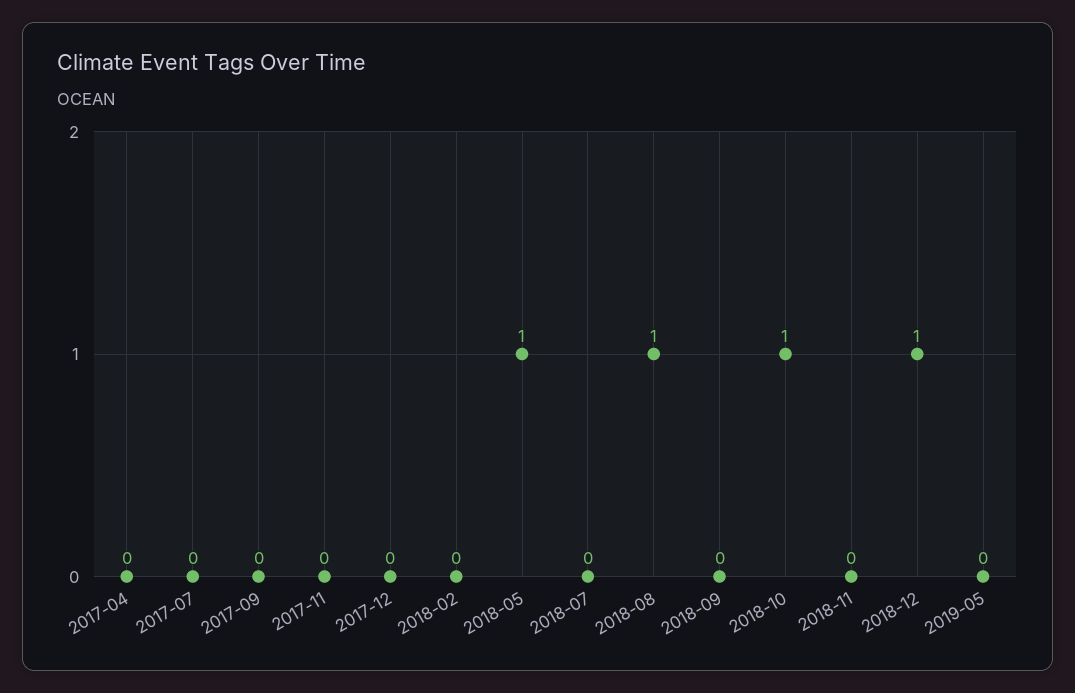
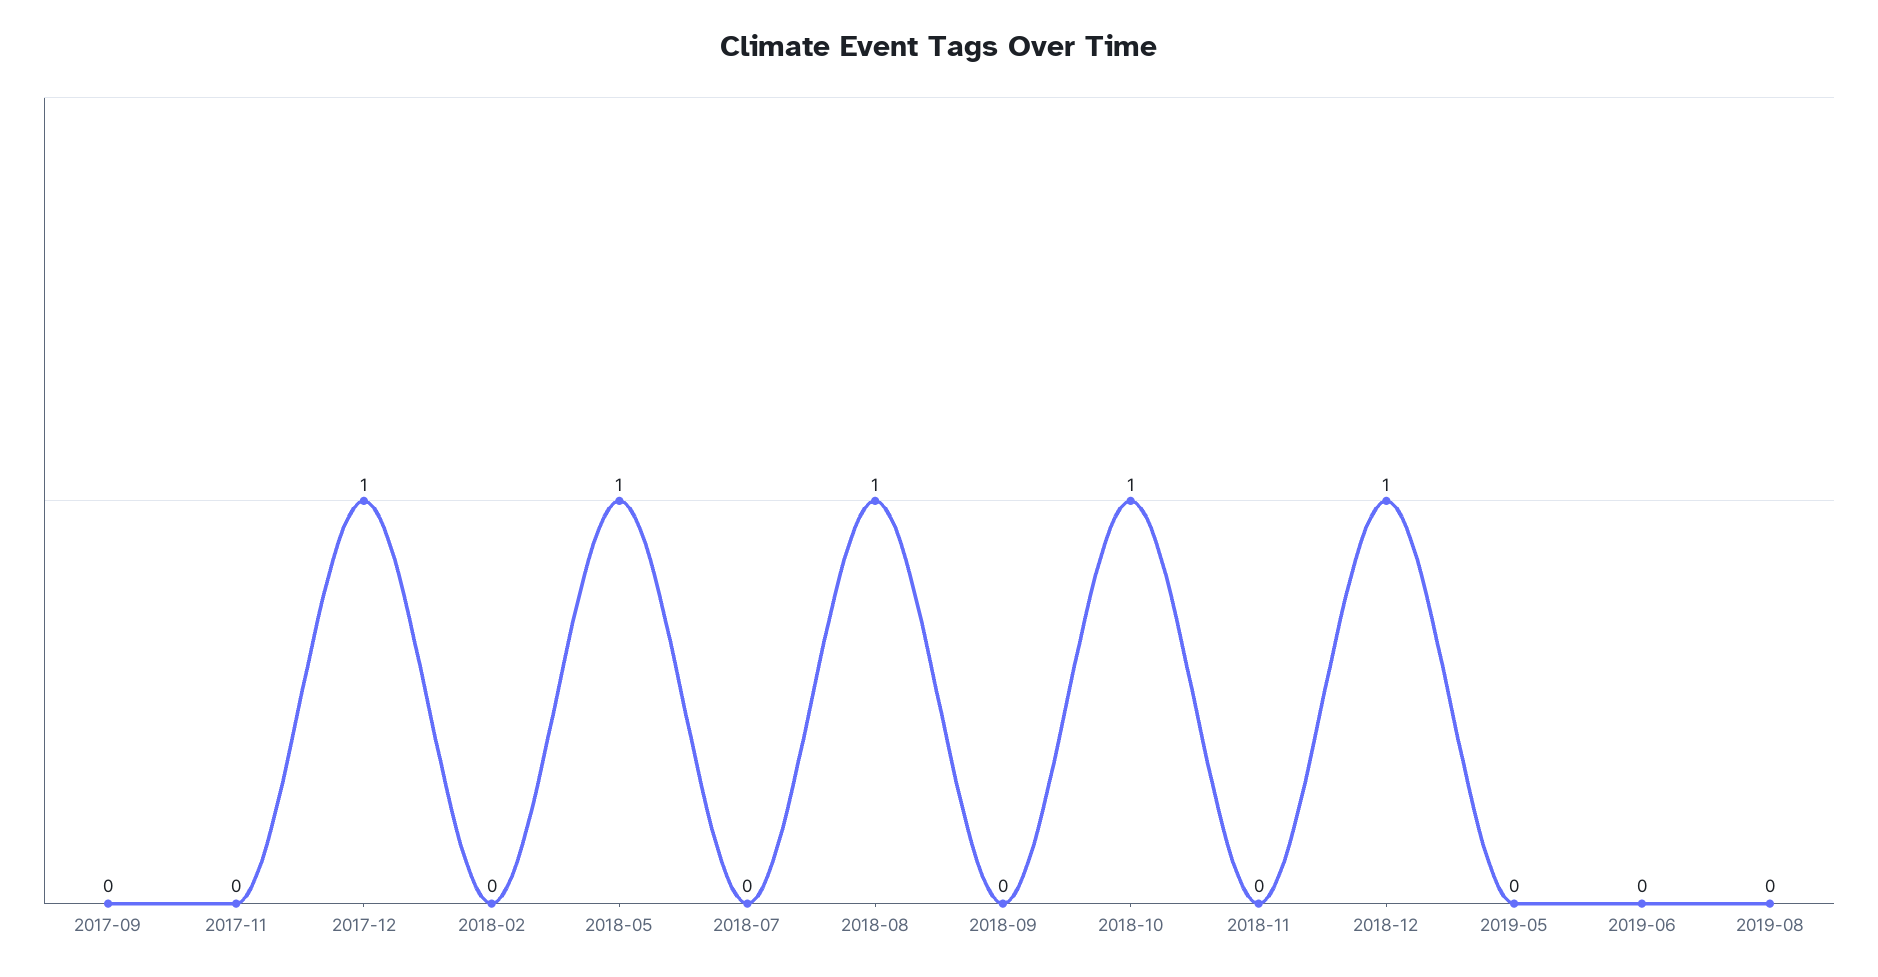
2017-04: 0 -> none
2017-07: 0 -> none
2017-12: 0 -> 1
2019-06: none -> 0
2019-08: none -> 0

